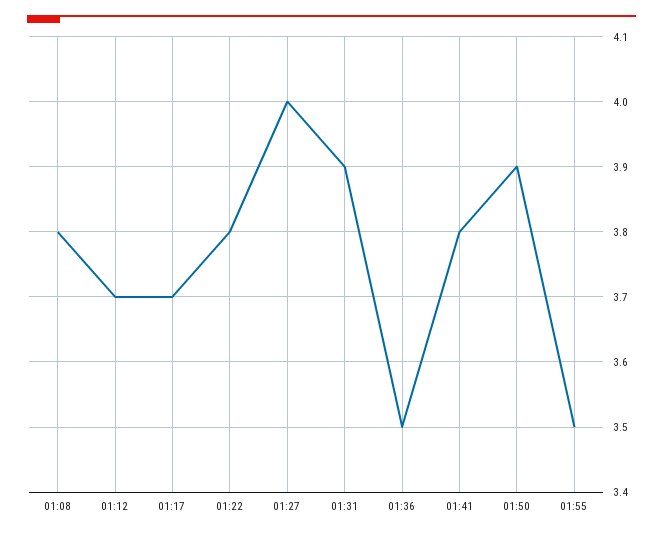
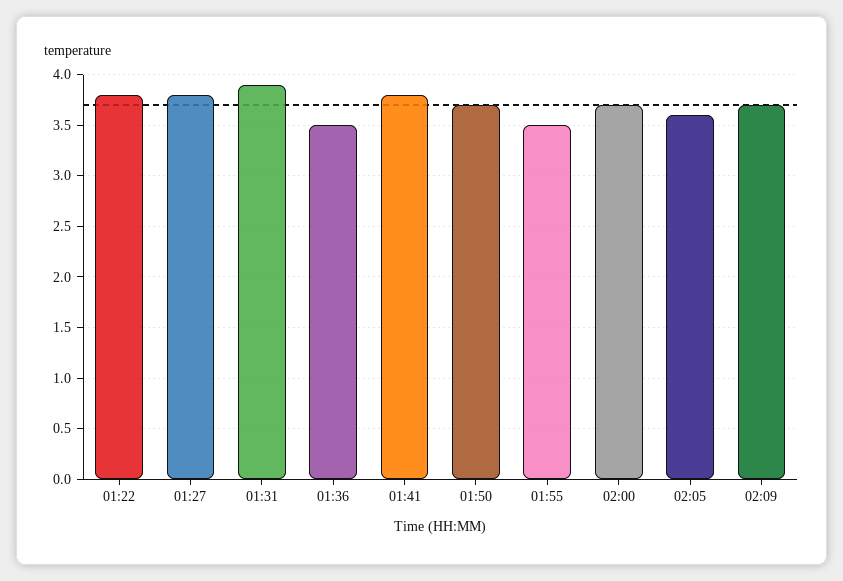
01:08: 3.8 -> none
01:12: 3.7 -> none
01:17: 3.7 -> none
01:27: 4 -> 3.8
01:50: 3.9 -> 3.7
02:00: none -> 3.7
02:05: none -> 3.6
02:09: none -> 3.7

